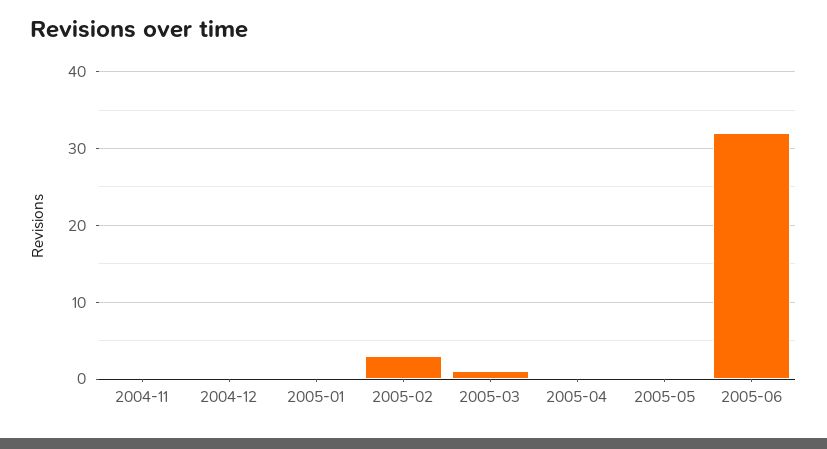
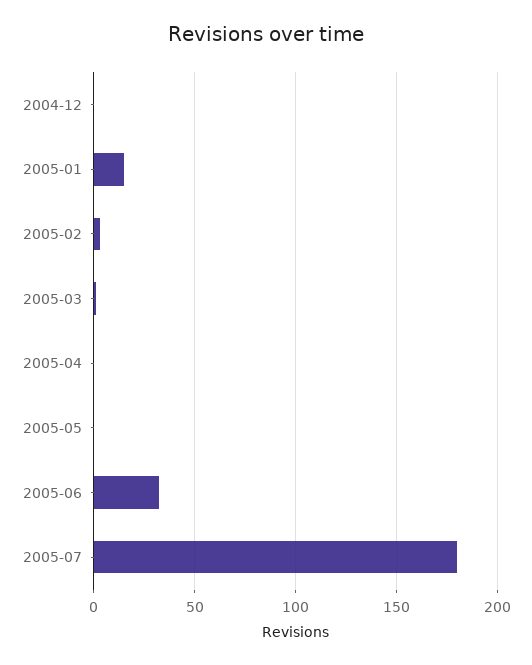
2004-11: 0 -> none
2005-01: 0 -> 15
2005-07: none -> 180

